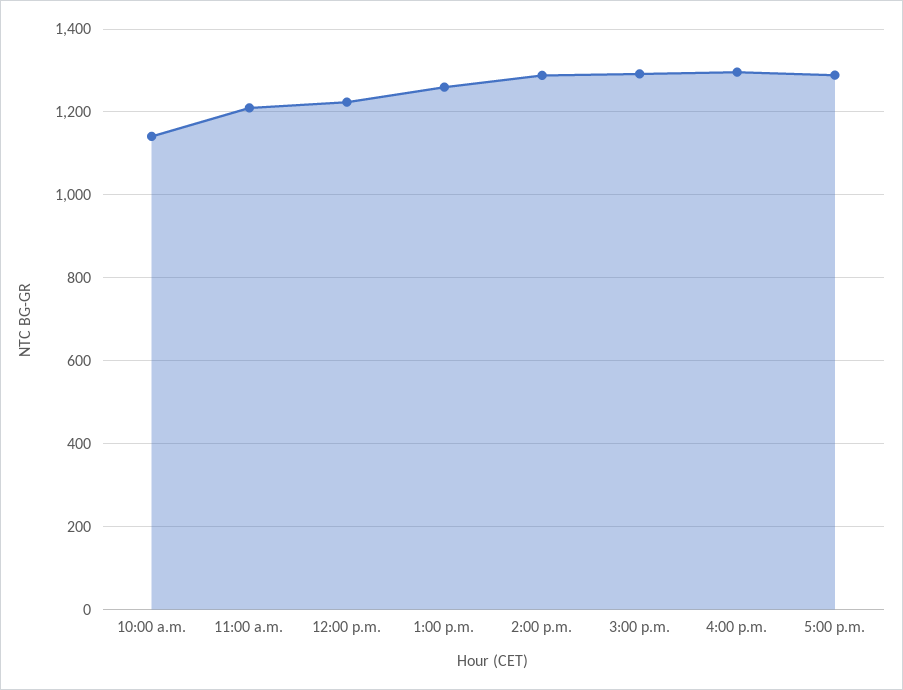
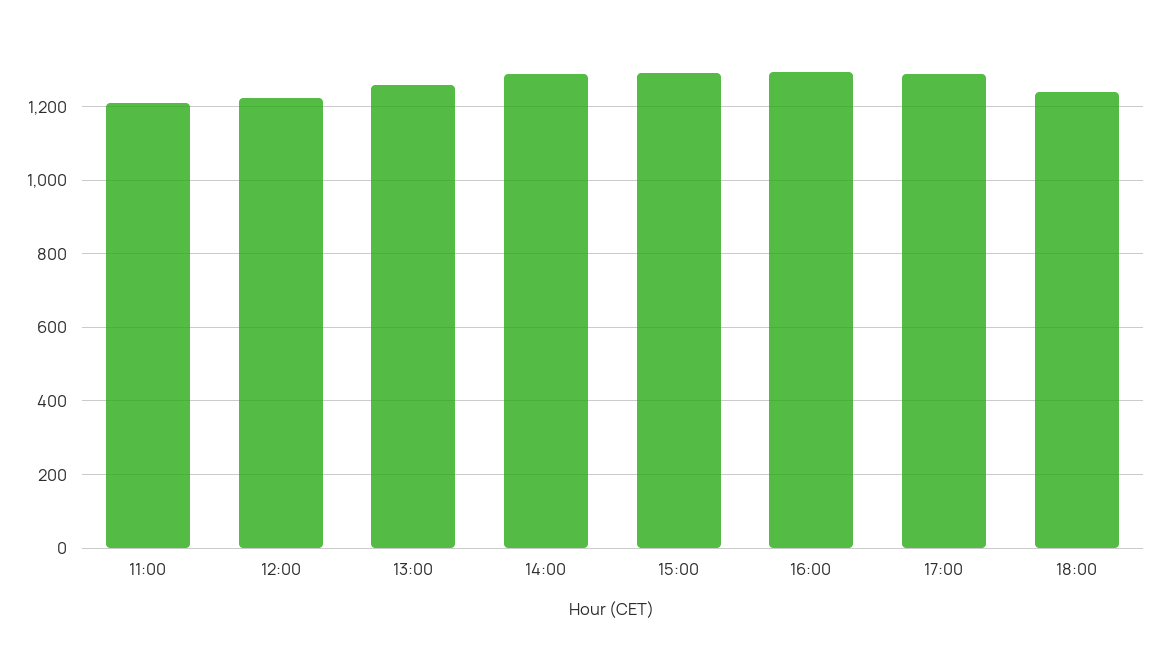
10:00 a.m.: 1140 -> none
18:00: none -> 1240

